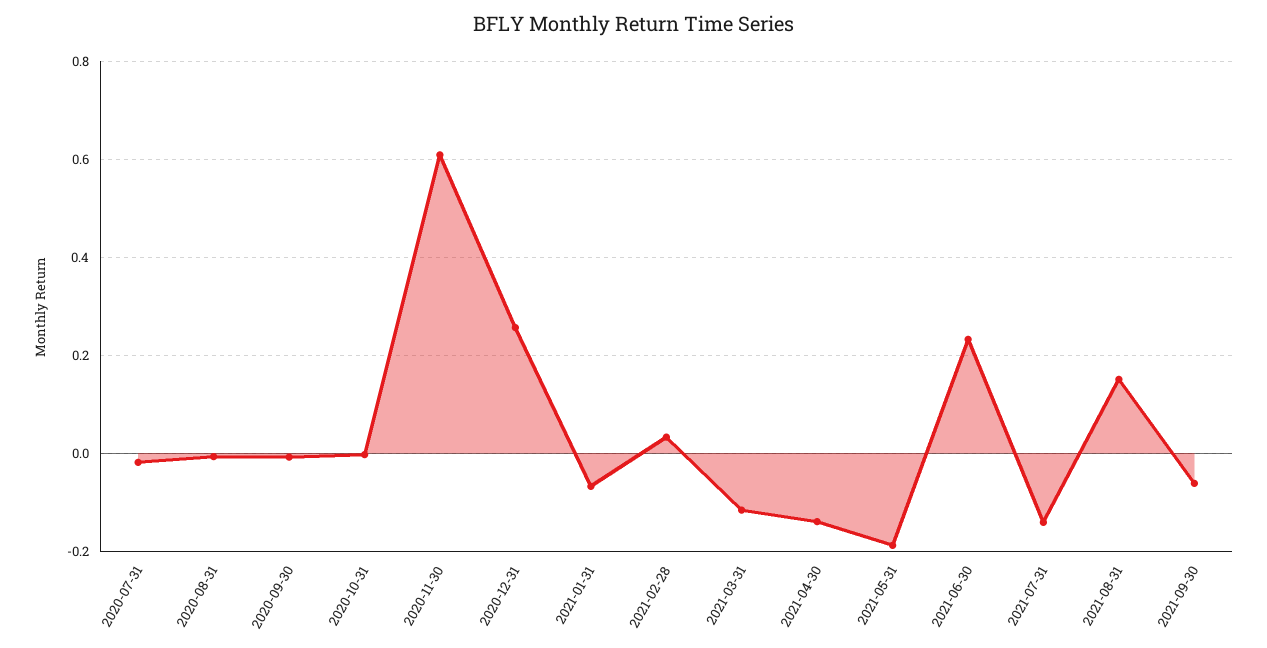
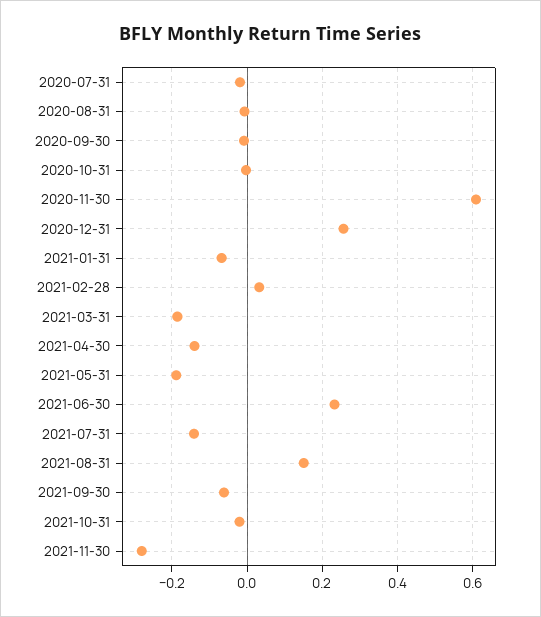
2021-03-31: -0.12 -> -0.18
2021-10-31: none -> -0.02
2021-11-30: none -> -0.28

